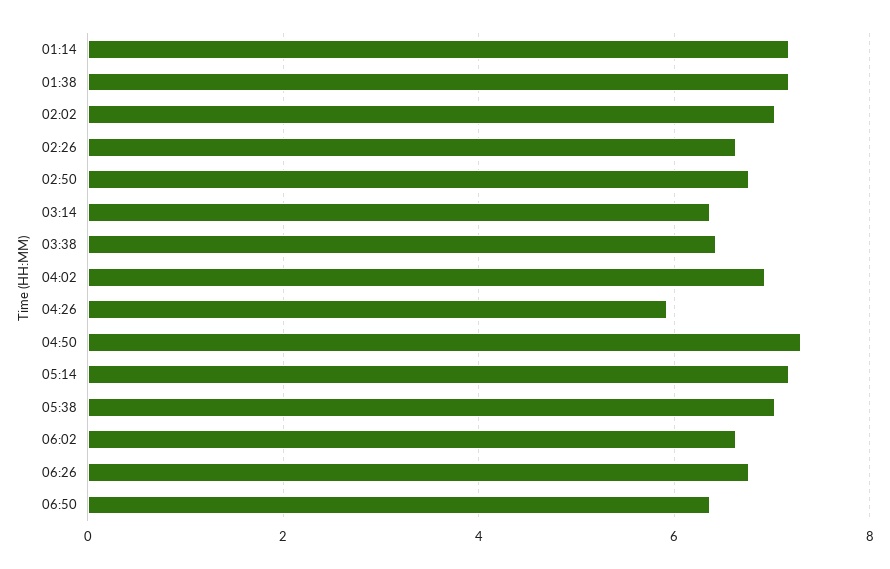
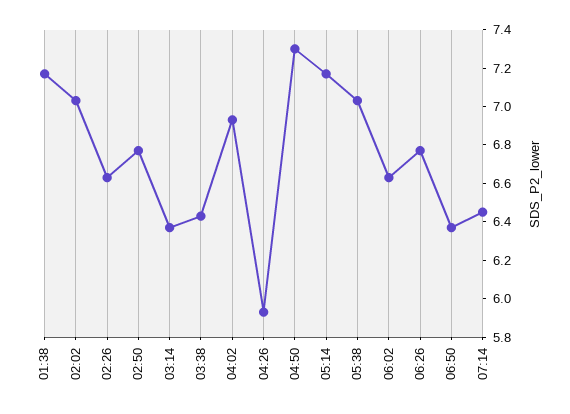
01:14: 7.2 -> none
07:14: none -> 6.45

